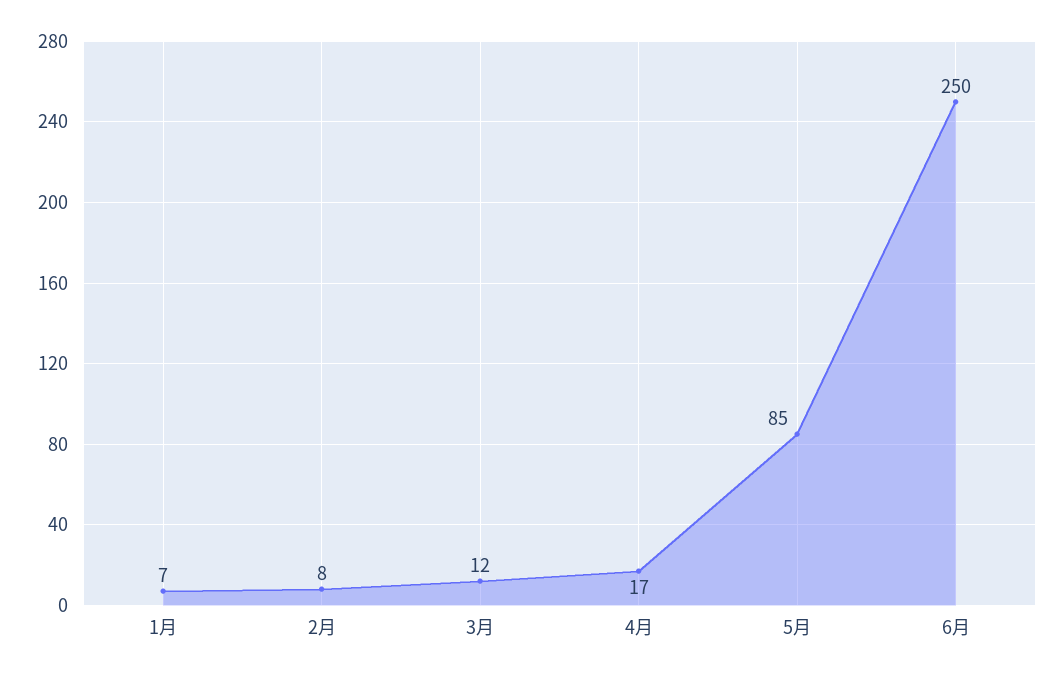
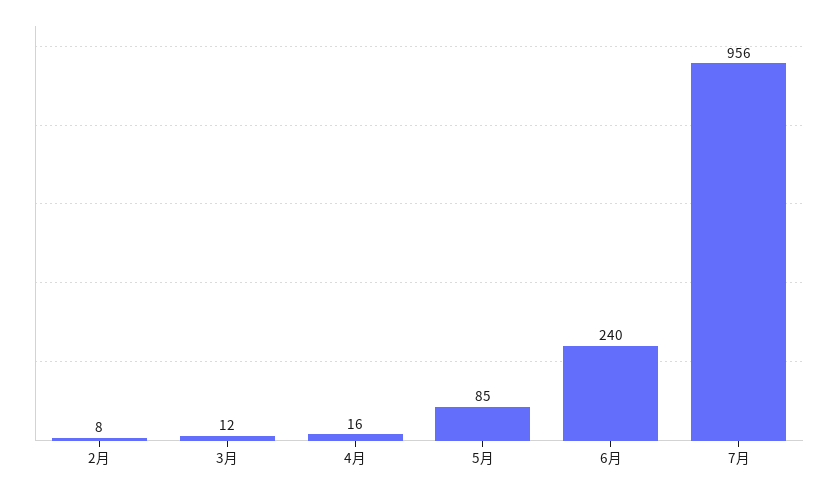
1月: 7 -> none
4月: 17 -> 16
6月: 250 -> 240
7月: none -> 956

